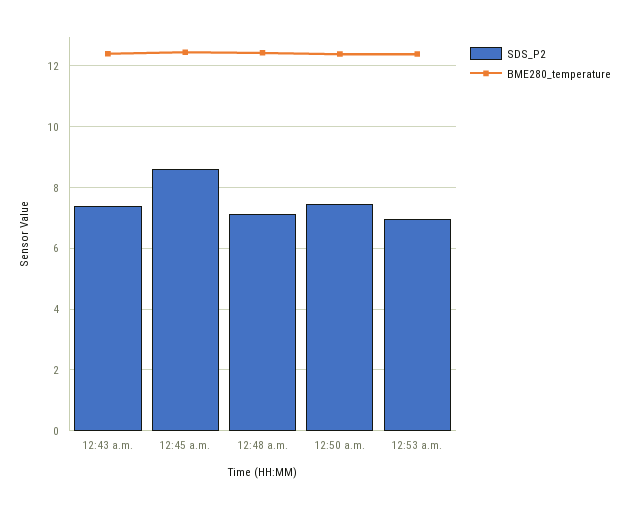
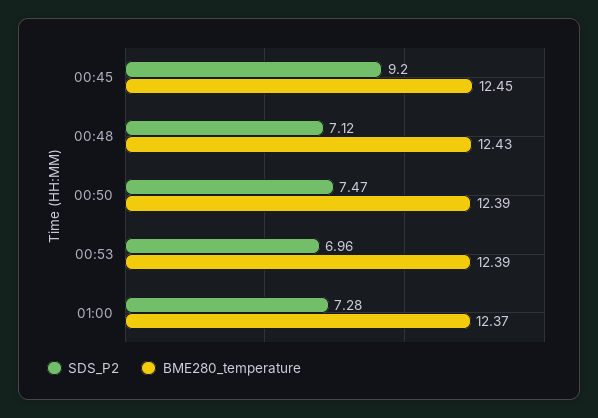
SDS_P2, 12:43 a.m.: 7.4 -> none
BME280_temperature, 12:43 a.m.: 12.4 -> none
SDS_P2, 12:45 a.m.: 8.6 -> 9.2
SDS_P2, 01:00: none -> 7.28
BME280_temperature, 01:00: none -> 12.37

